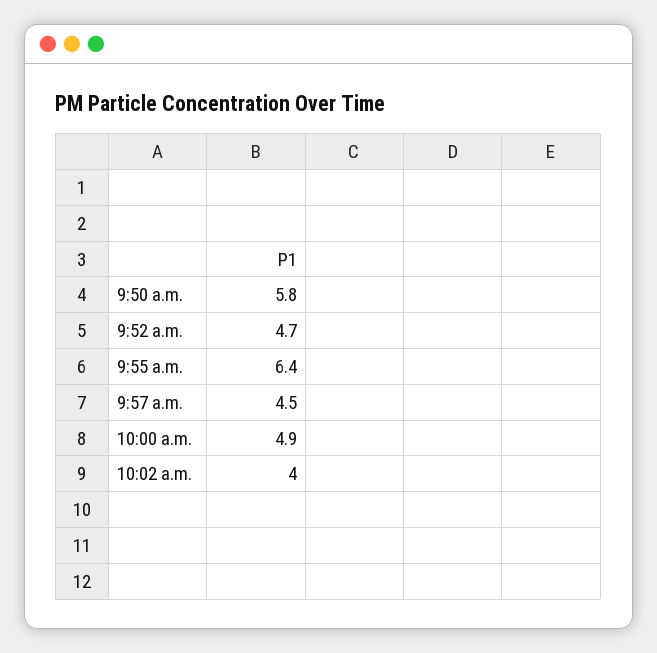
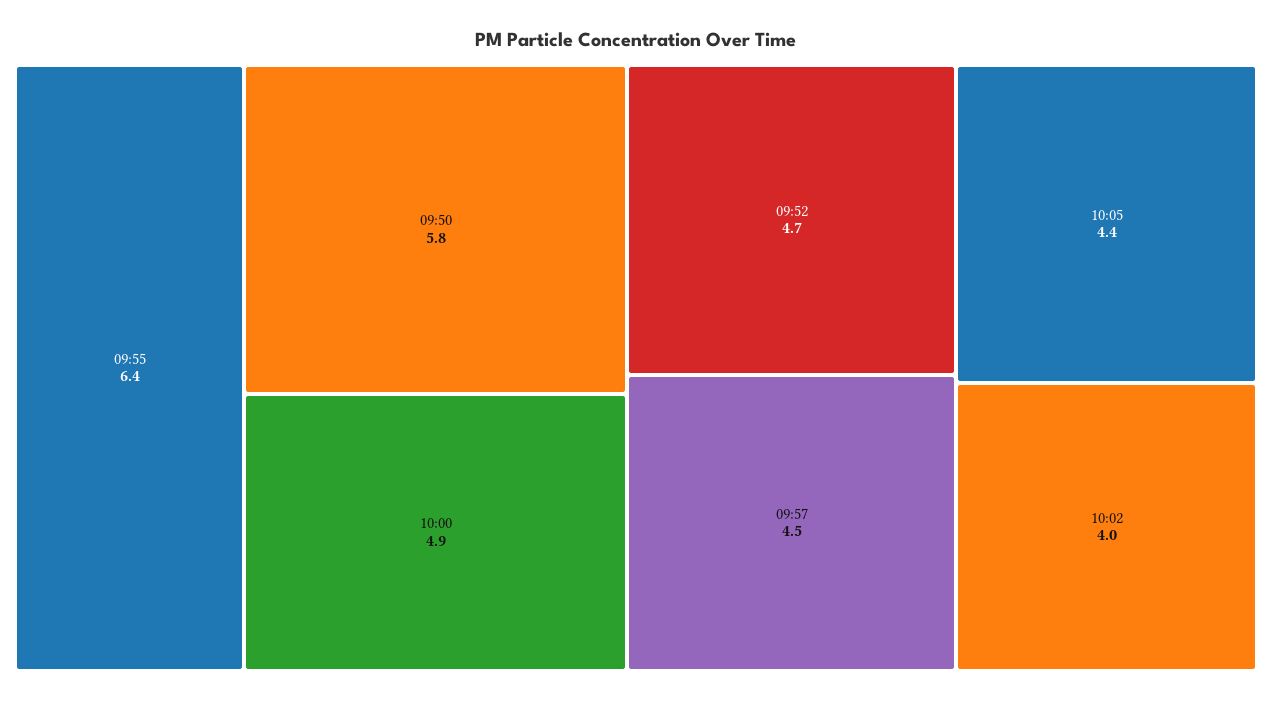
10:05: none -> 4.4

